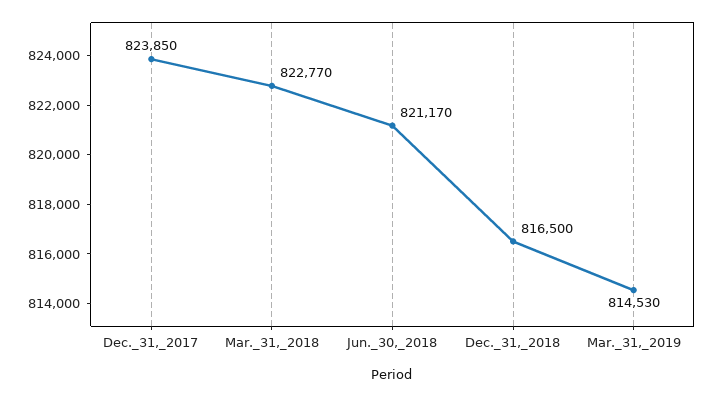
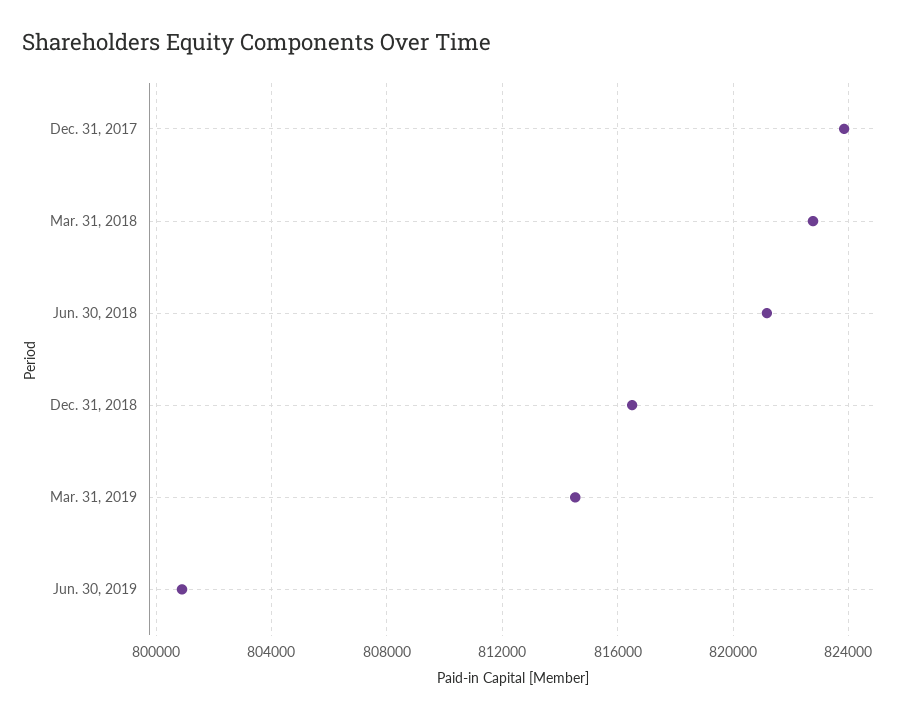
Jun. 30, 2019: none -> 801000

